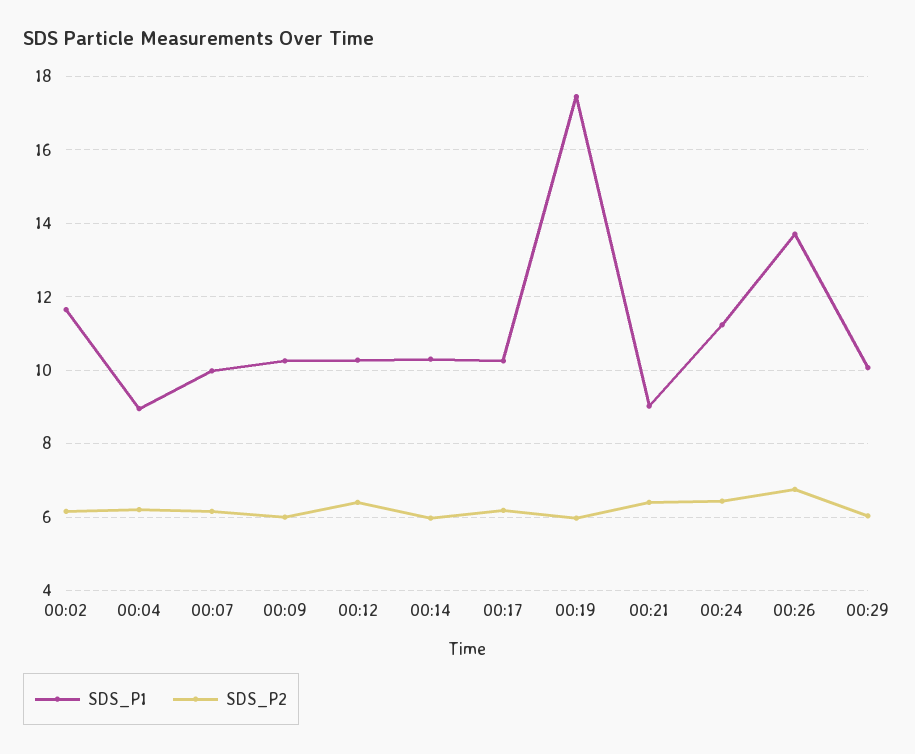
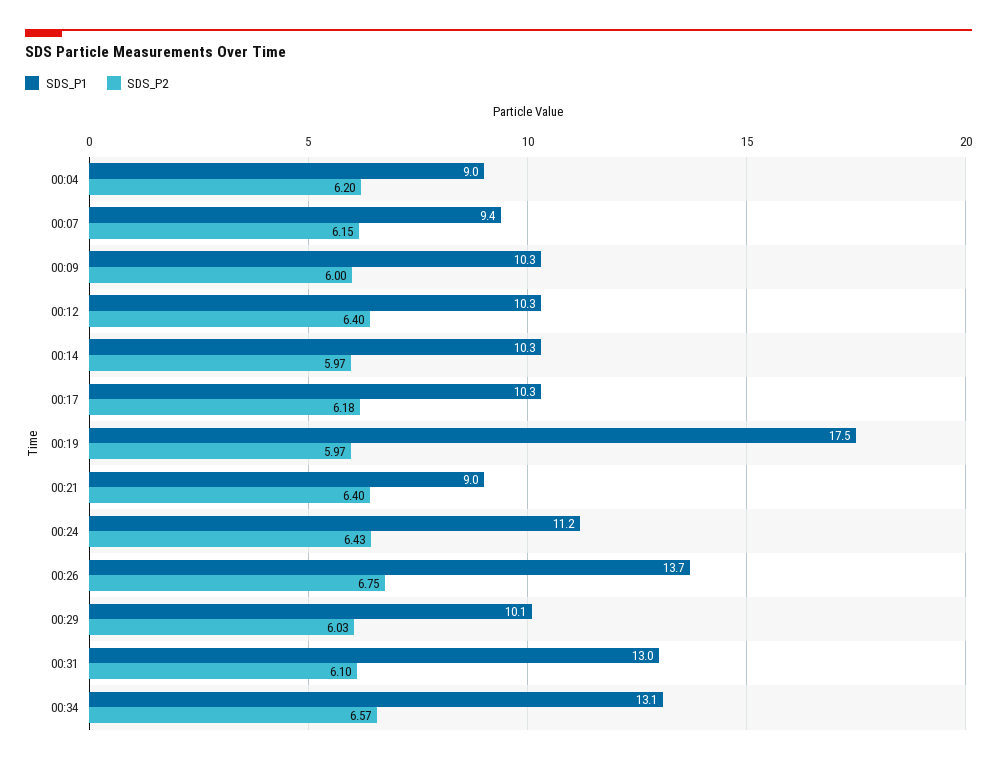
SDS_P1, 00:02: 11.6 -> none
SDS_P2, 00:02: 6.2 -> none
SDS_P1, 00:07: 10 -> 9.4
SDS_P1, 00:31: none -> 13
SDS_P2, 00:31: none -> 6.1
SDS_P1, 00:34: none -> 13.1
SDS_P2, 00:34: none -> 6.57

